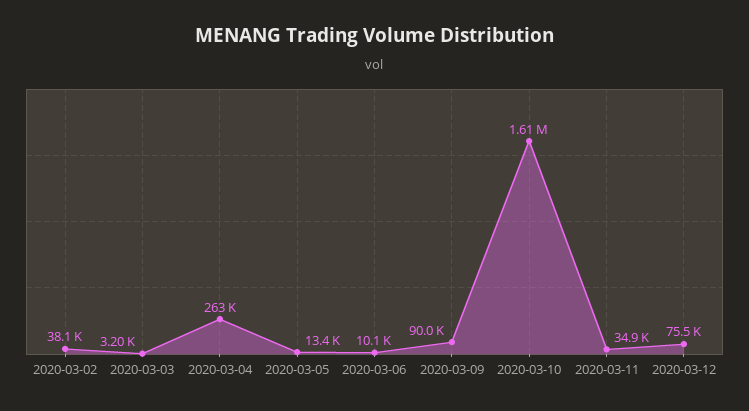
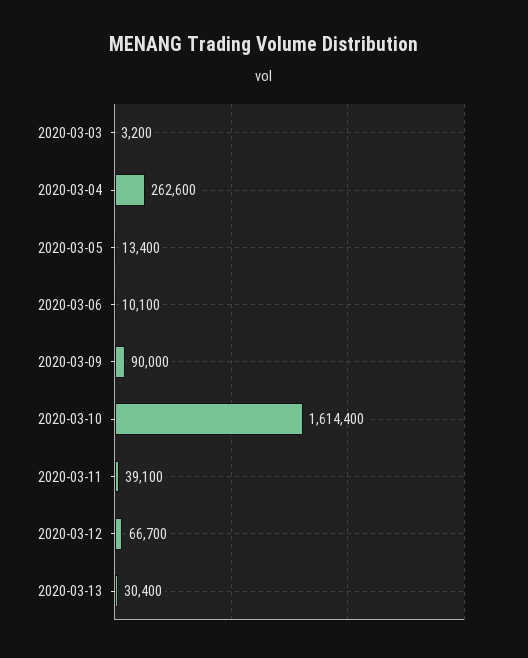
2020-03-02: 38100 -> none
2020-03-11: 34900 -> 39100
2020-03-12: 75500 -> 66700
2020-03-13: none -> 30400

